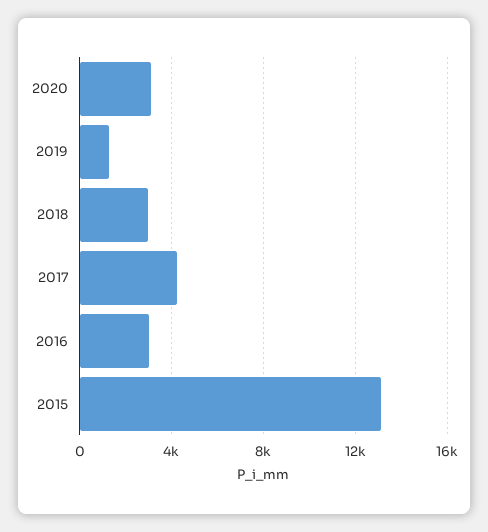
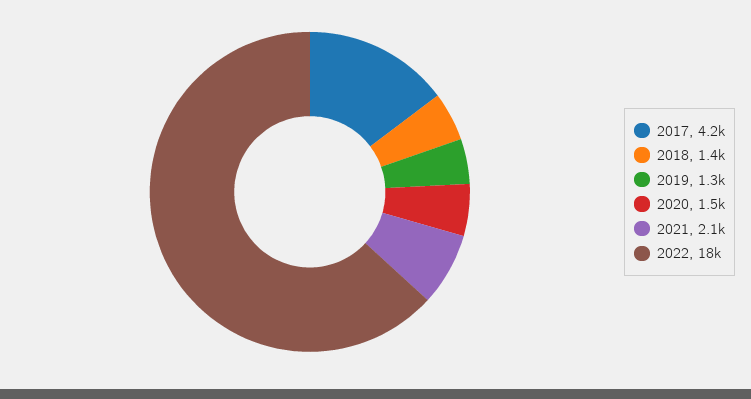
2020: 3000 -> 1500
2018: 3000 -> 1400
2016: 3000 -> none
2015: 13000 -> none
2021: none -> 2100
2022: none -> 18000

